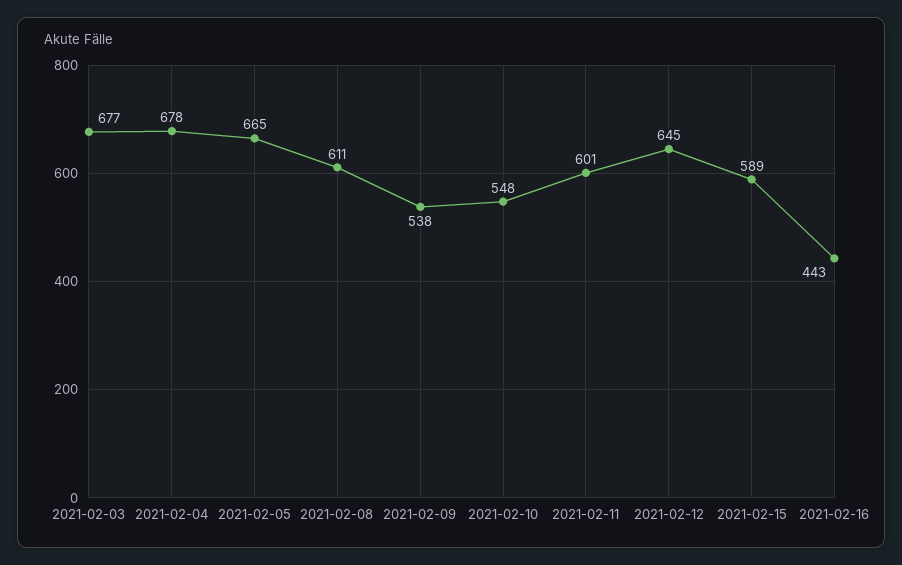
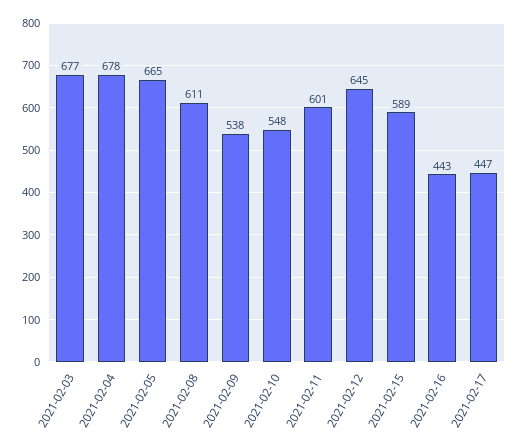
2021-02-17: none -> 447

